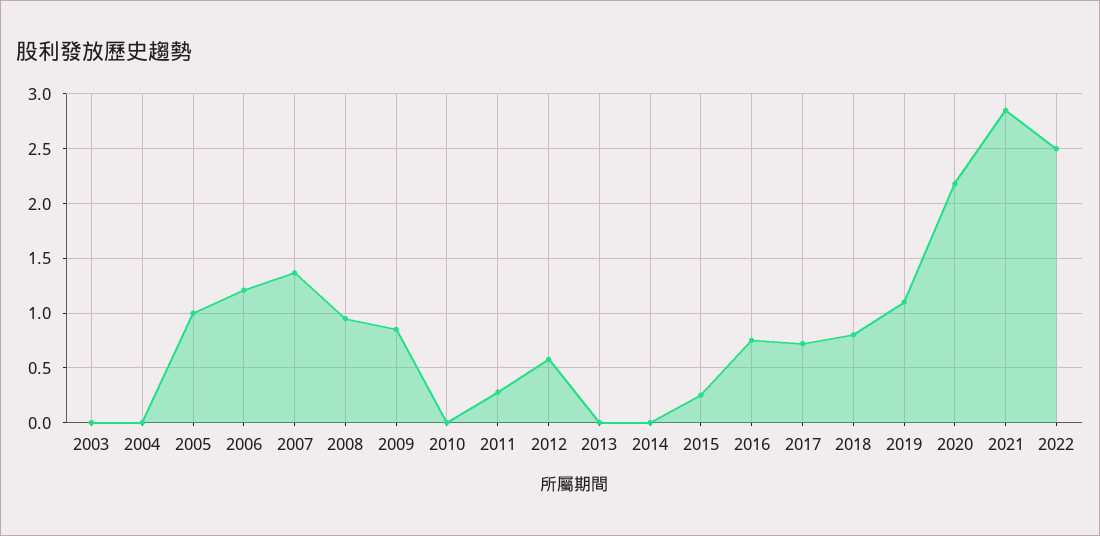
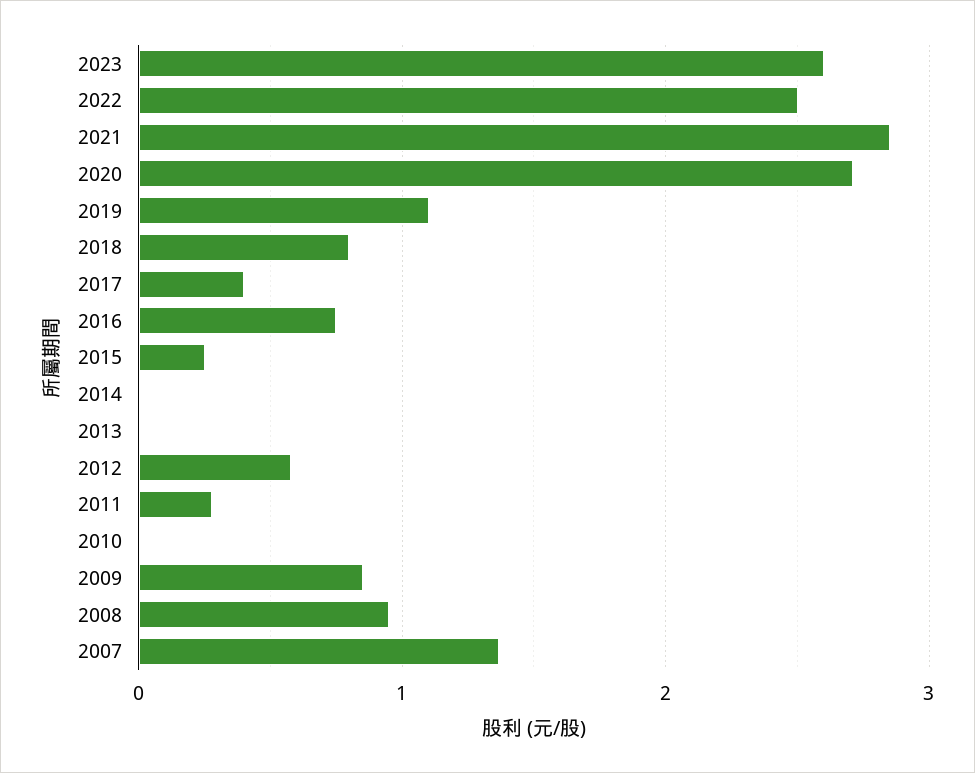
2003: 0 -> none
2004: 0 -> none
2005: 1 -> none
2006: 1.2 -> none
2017: 0.7 -> 0.4
2020: 2.2 -> 2.7
2023: none -> 2.6

